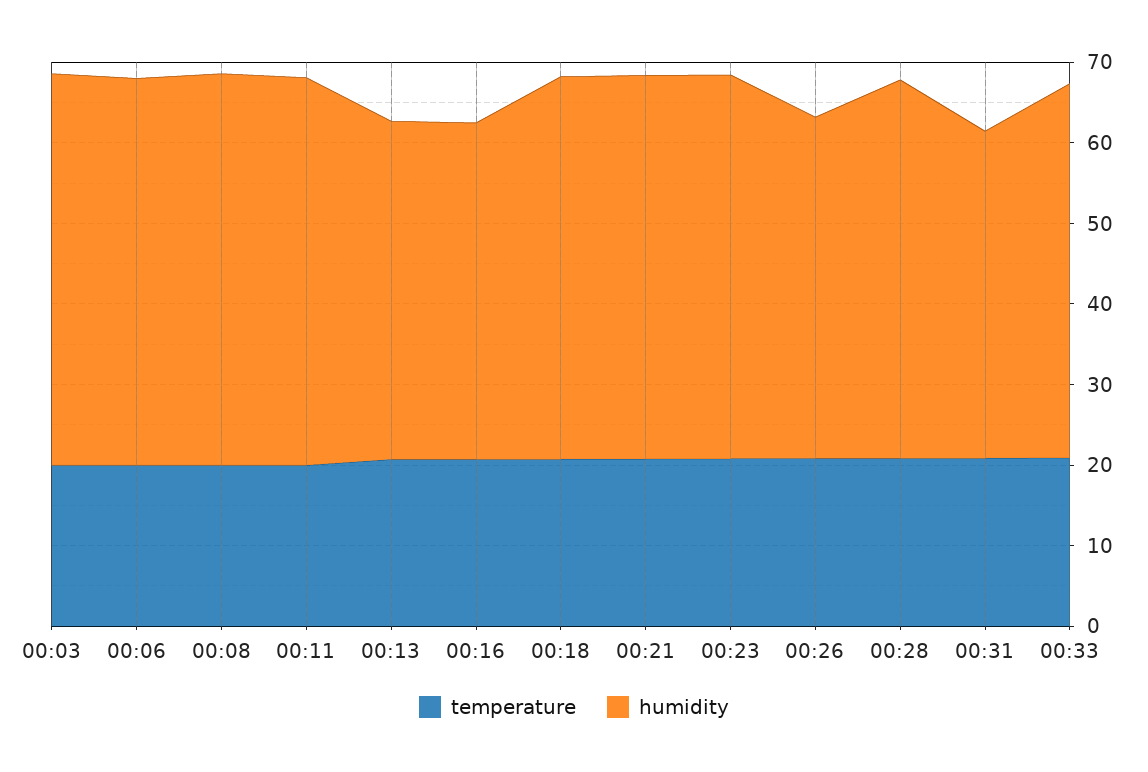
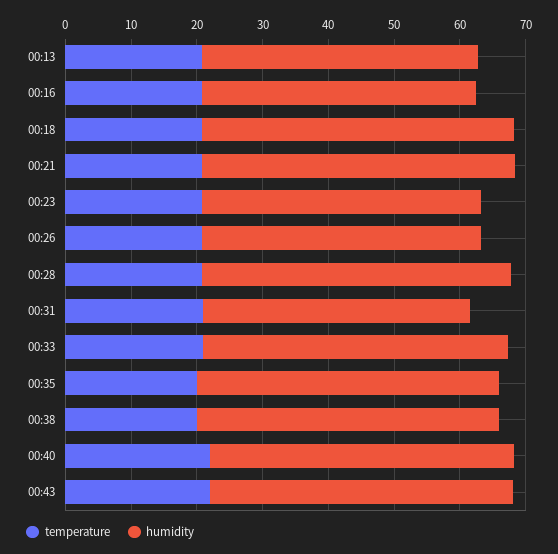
temperature, 00:03: 20 -> none
humidity, 00:03: 48 -> none
temperature, 00:06: 20 -> none
humidity, 00:06: 48 -> none
temperature, 00:08: 20 -> none
humidity, 00:08: 48 -> none
temperature, 00:11: 20 -> none
humidity, 00:11: 48 -> none
humidity, 00:23: 48 -> 42
temperature, 00:35: none -> 20
humidity, 00:35: none -> 46
temperature, 00:38: none -> 20
humidity, 00:38: none -> 46
temperature, 00:40: none -> 22
humidity, 00:40: none -> 46
temperature, 00:43: none -> 22
humidity, 00:43: none -> 46

